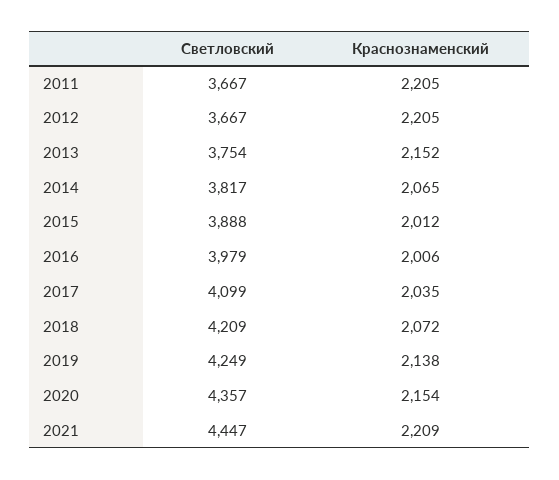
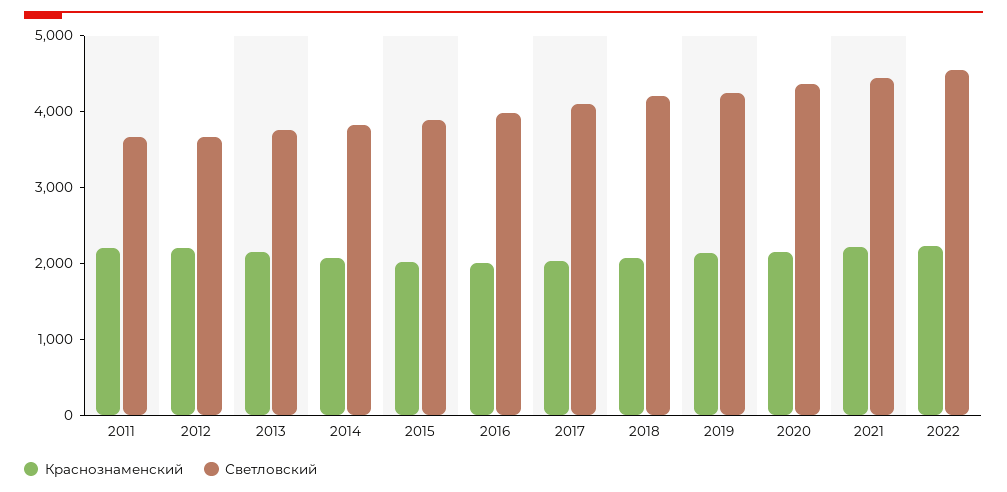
Краснознаменский, 2022: none -> 2200
Светловский, 2022: none -> 4600

